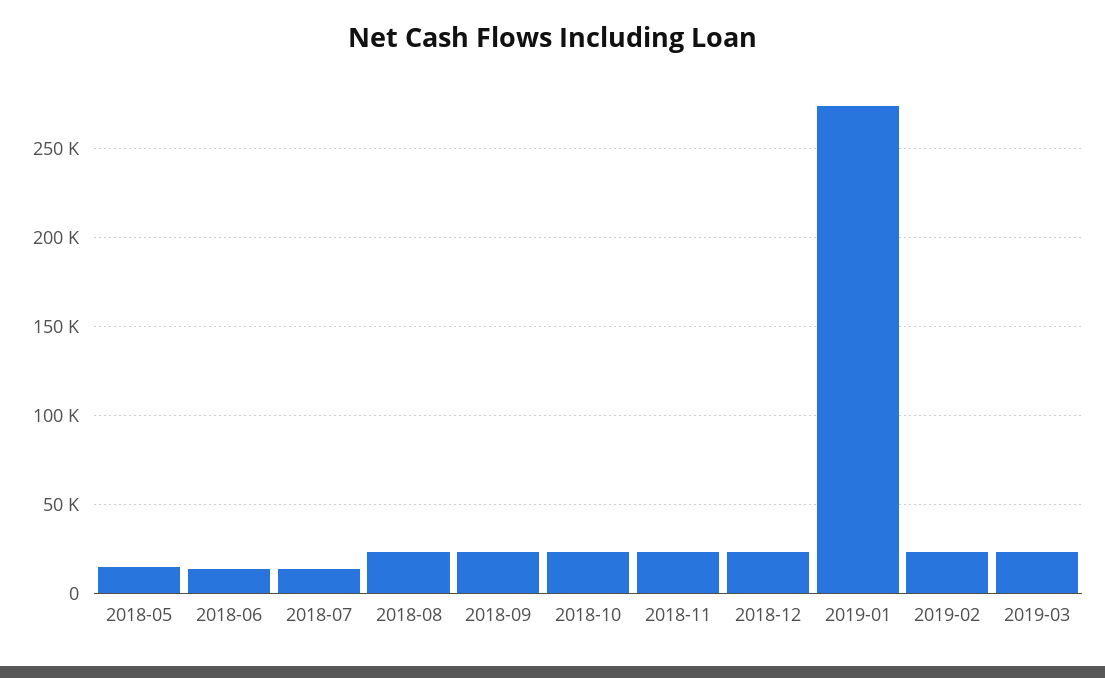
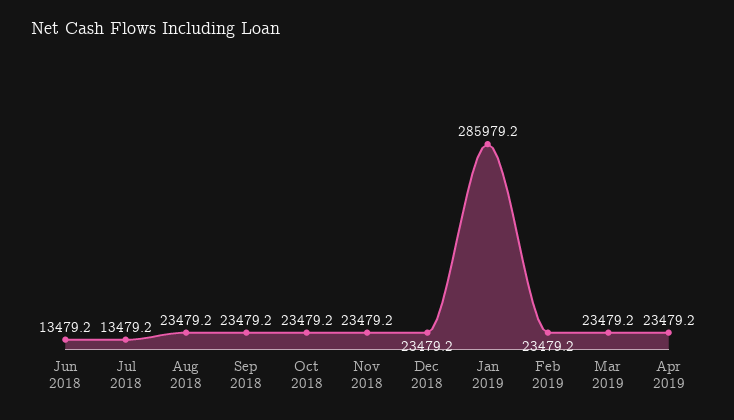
2018-05: 15000 -> none
2019-01: 275000 -> 285979.2
Apr 2019: none -> 23479.2

